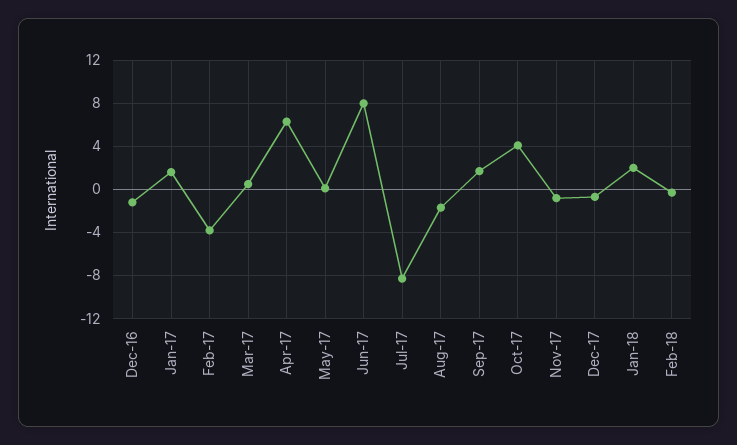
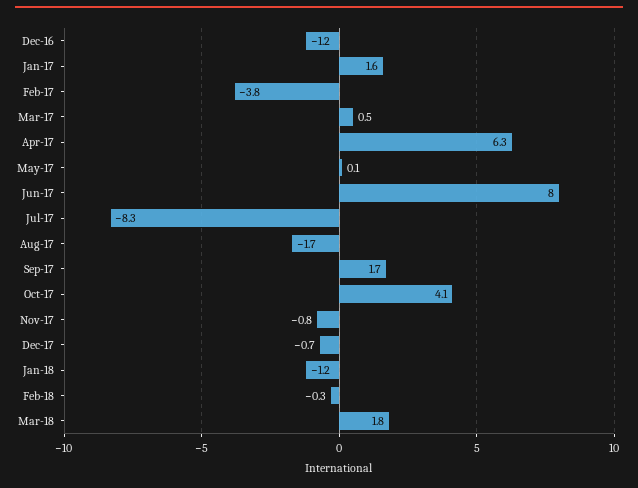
Jan-18: 2 -> -1.2
Mar-18: none -> 1.8

